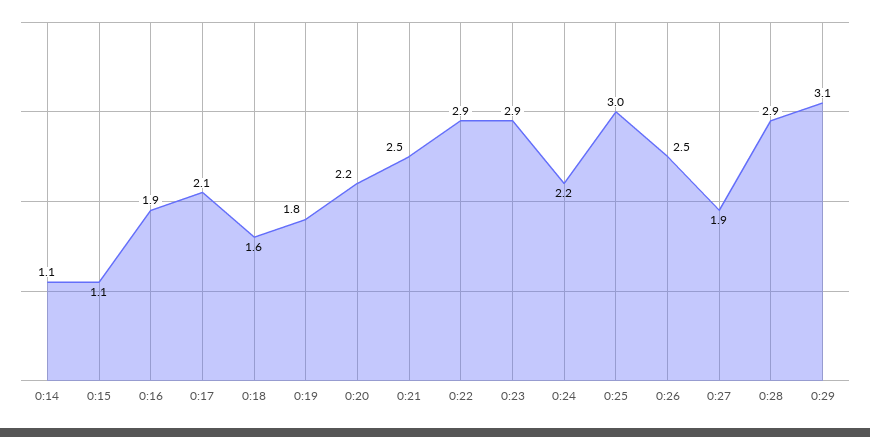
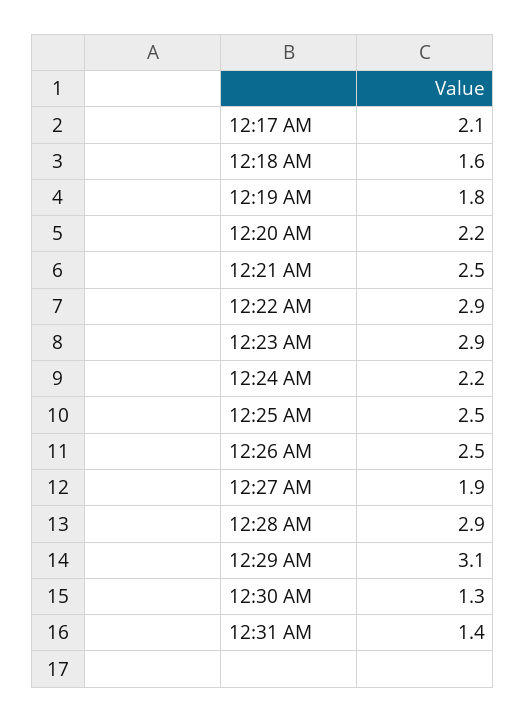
0:14: 1.1 -> none
0:15: 1.1 -> none
0:16: 1.9 -> none
0:25: 3 -> 2.5
12:30 AM: none -> 1.3
12:31 AM: none -> 1.4

